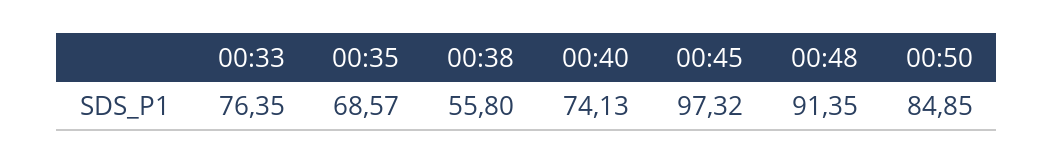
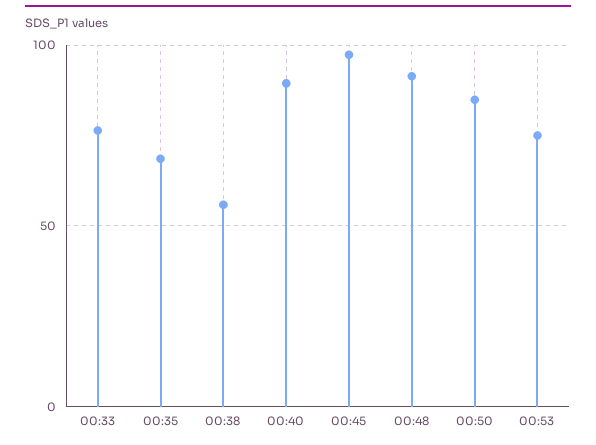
00:40: 74.13 -> 90
00:53: none -> 75

